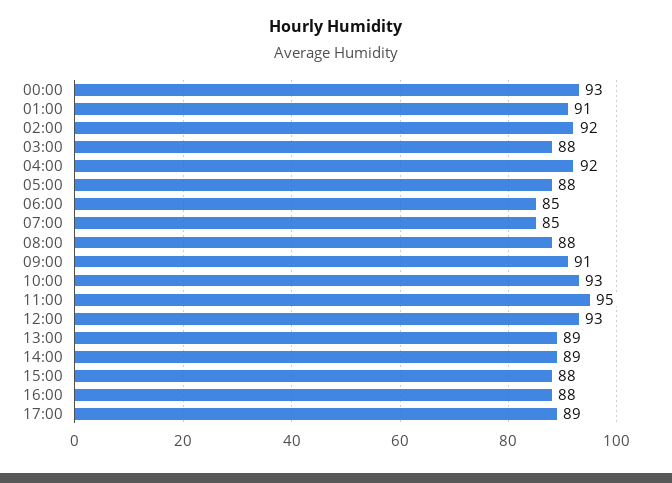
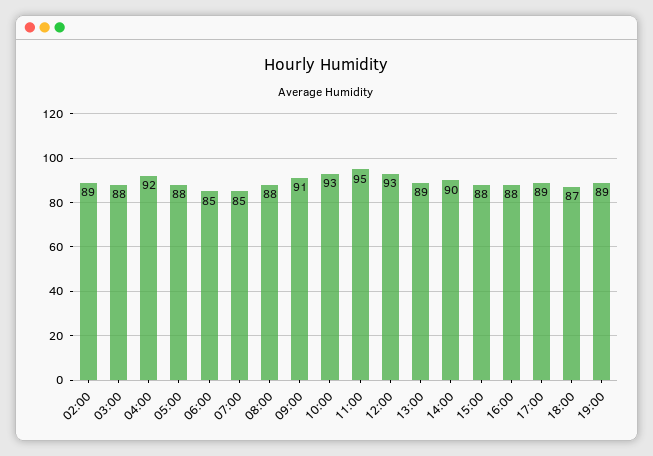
00:00: 93 -> none
01:00: 91 -> none
02:00: 92 -> 89
14:00: 89 -> 90
18:00: none -> 87
19:00: none -> 89

